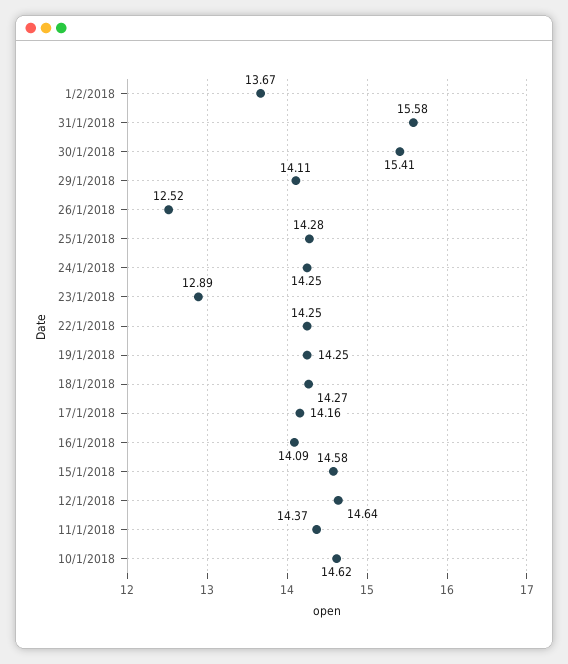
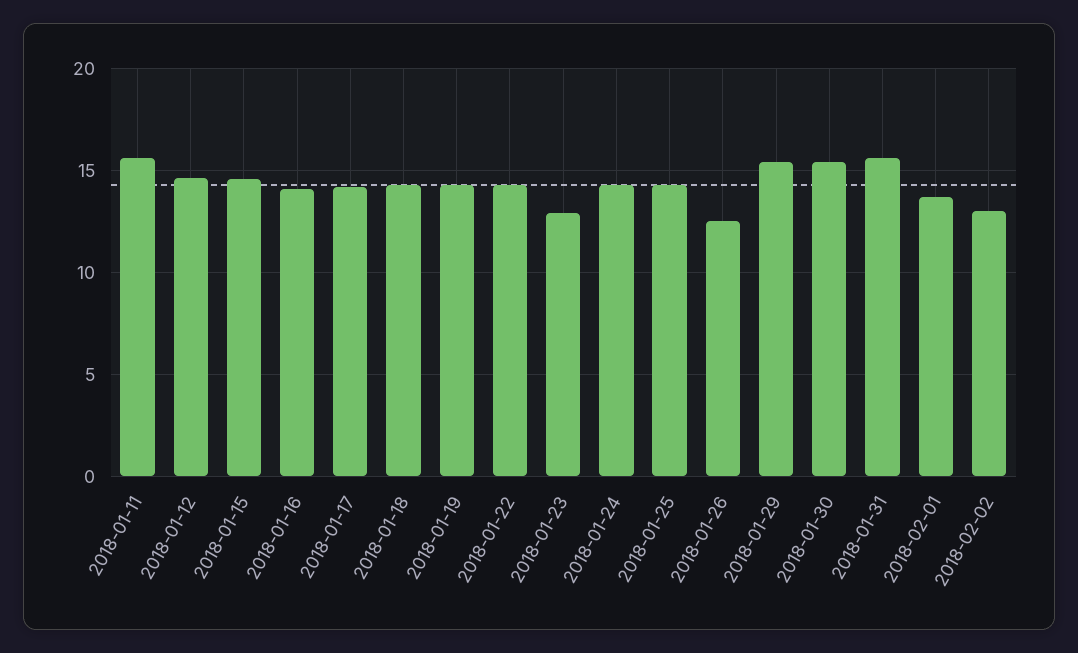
29/1/2018: 14.11 -> 15.5
11/1/2018: 14.37 -> 15.5
10/1/2018: 14.62 -> none
2018-02-02: none -> 13

